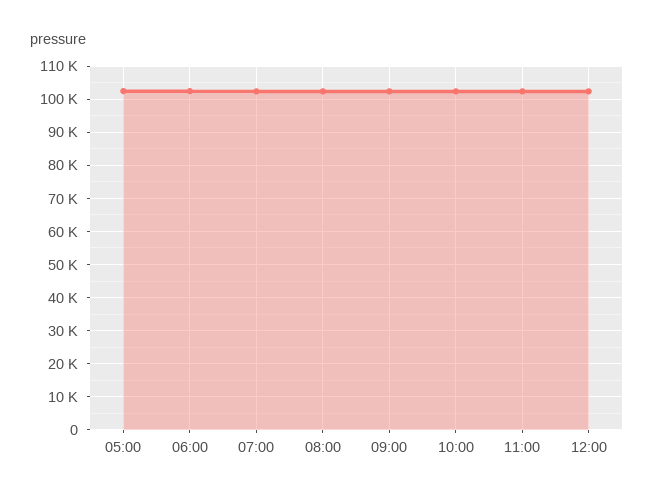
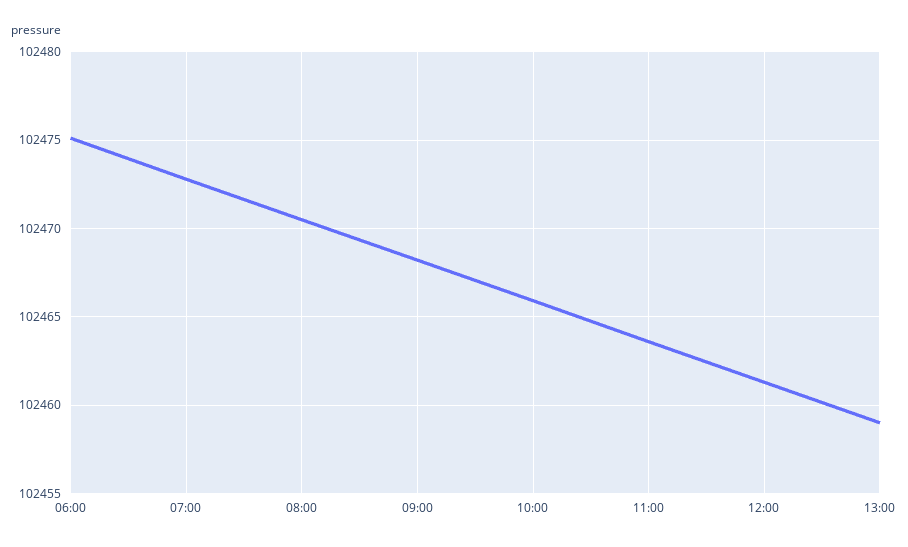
05:00: 102000 -> none
13:00: none -> 102459

